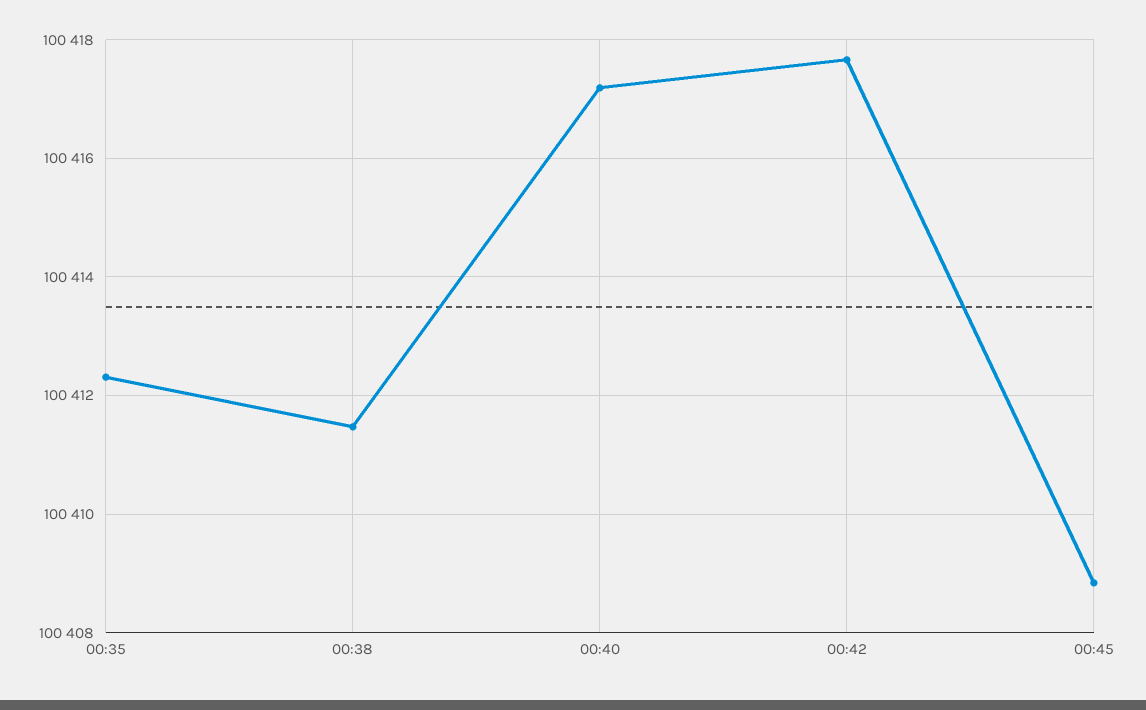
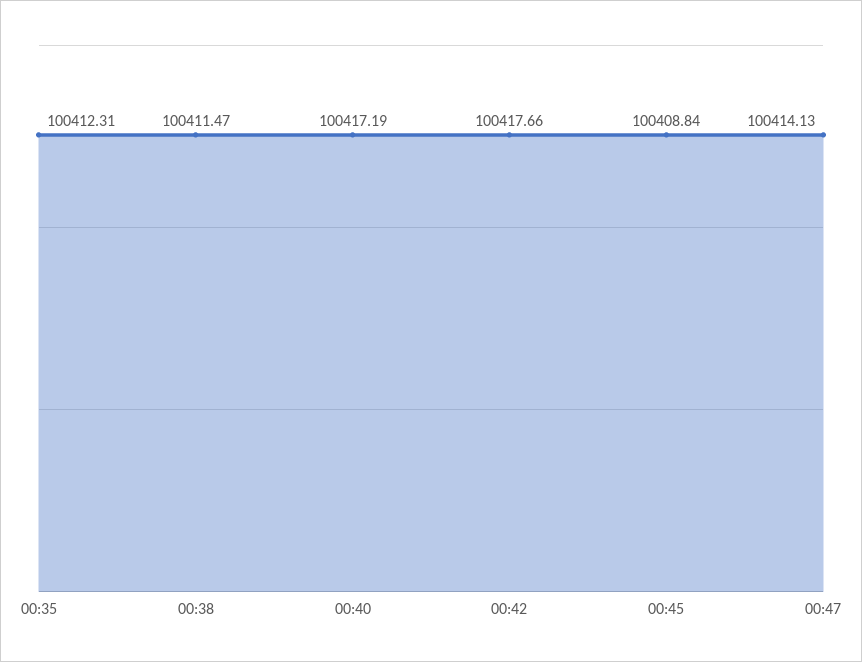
00:47: none -> 100414.13

